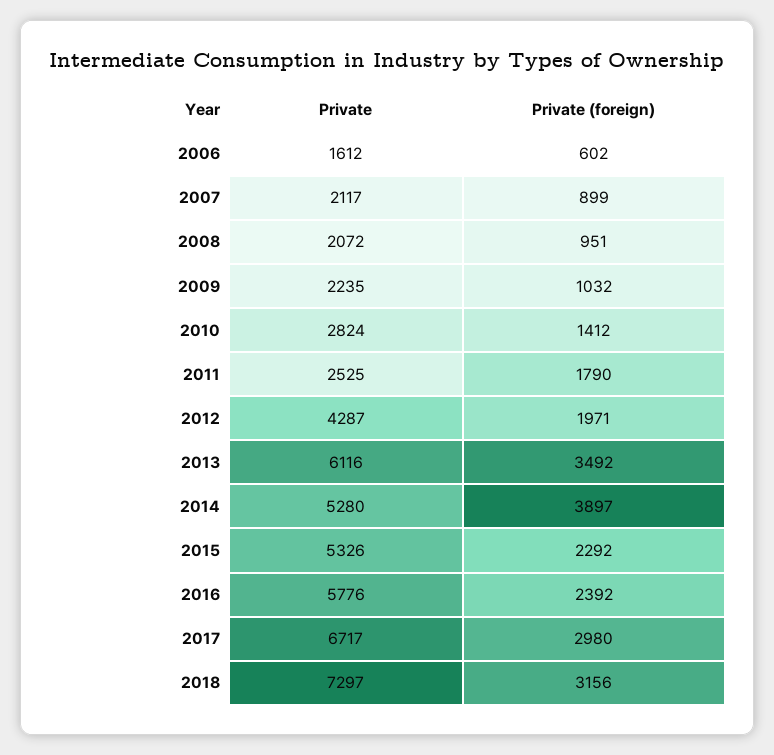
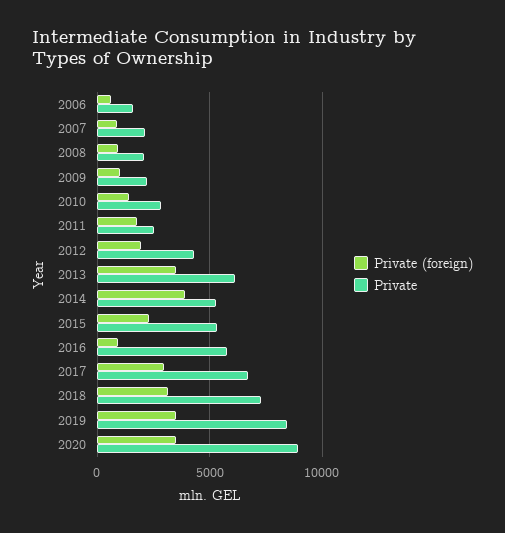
Private (foreign), 2016: 2392 -> 1000
Private (foreign), 2019: none -> 3500
Private, 2019: none -> 8500
Private (foreign), 2020: none -> 3500
Private, 2020: none -> 9000

